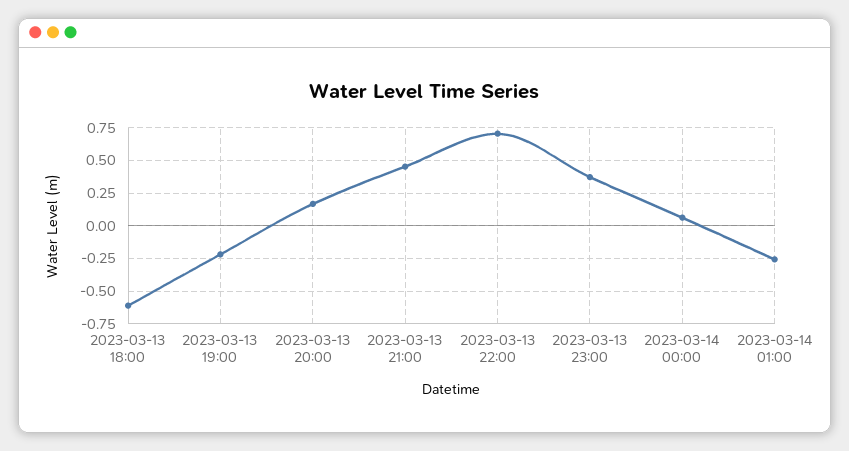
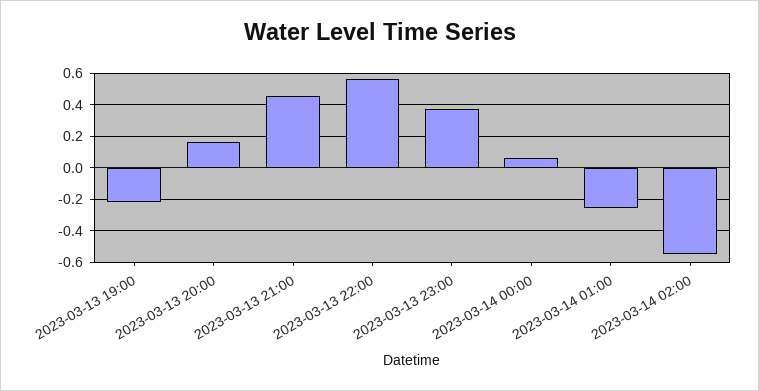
2023-03-13 18:00: -0.6 -> none
2023-03-13 22:00: 0.7 -> 0.55
2023-03-14 02:00: none -> -0.55

